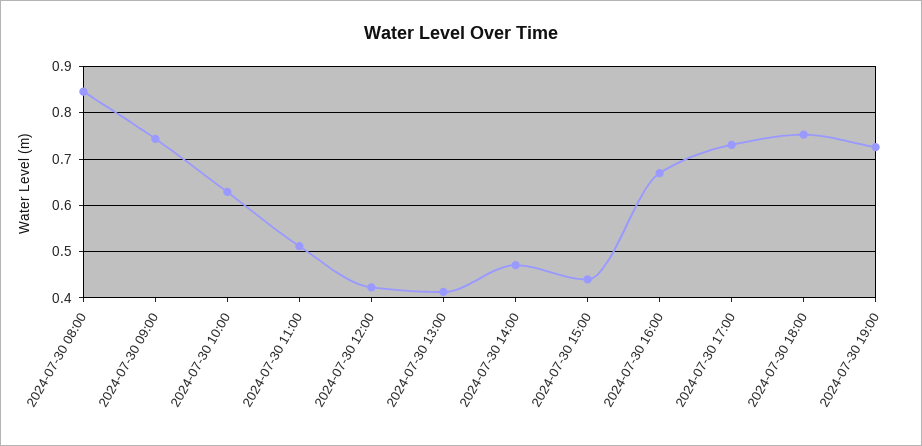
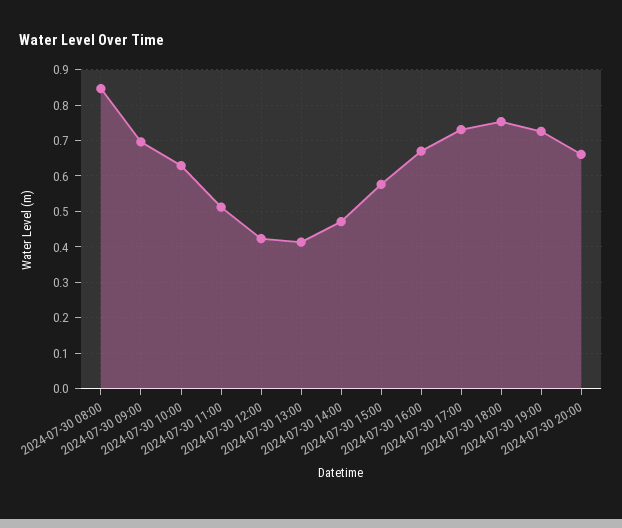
2024-07-30 09:00: 0.74 -> 0.7
2024-07-30 15:00: 0.44 -> 0.58
2024-07-30 20:00: none -> 0.66

